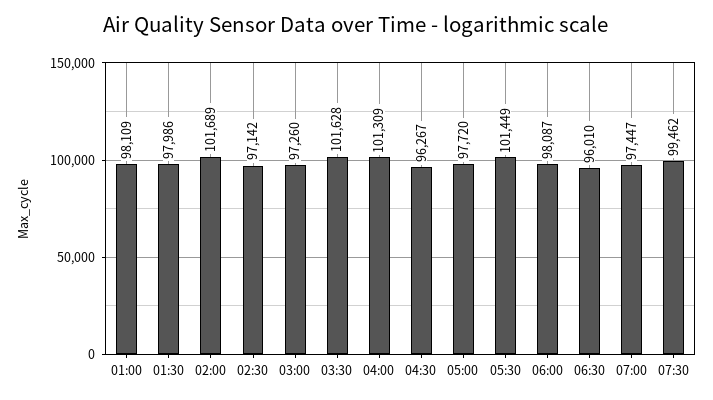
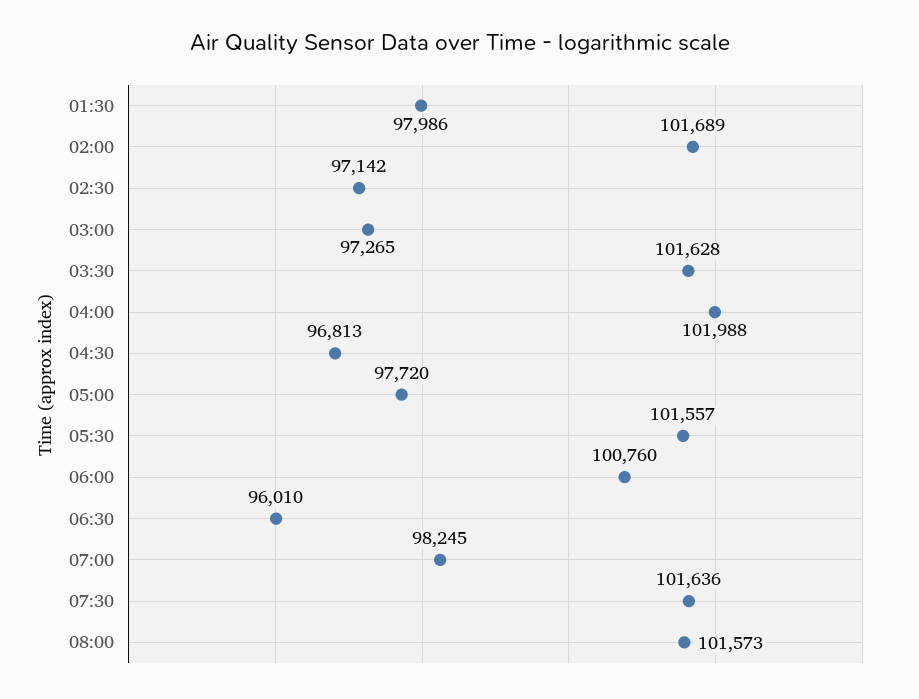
01:00: 98109 -> none
03:00: 97260 -> 97265
04:00: 101309 -> 101988
04:30: 96267 -> 96813
05:30: 101449 -> 101557
06:00: 98087 -> 100760
07:00: 97447 -> 98245
07:30: 99462 -> 101636
08:00: none -> 101573

